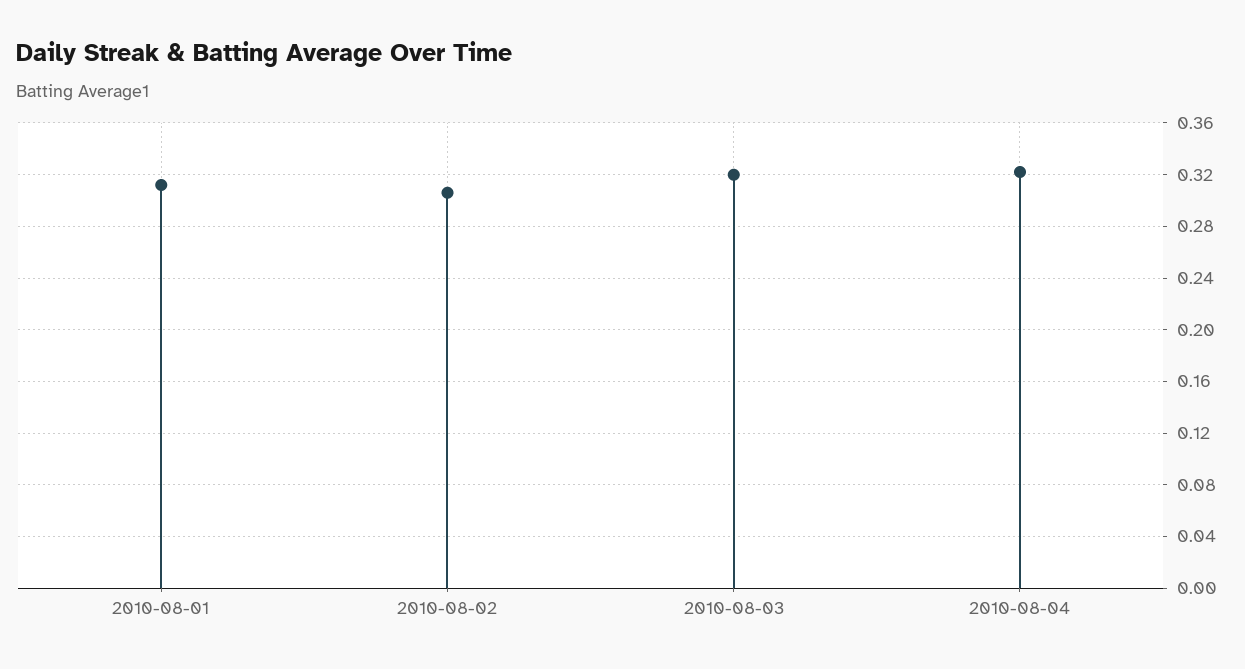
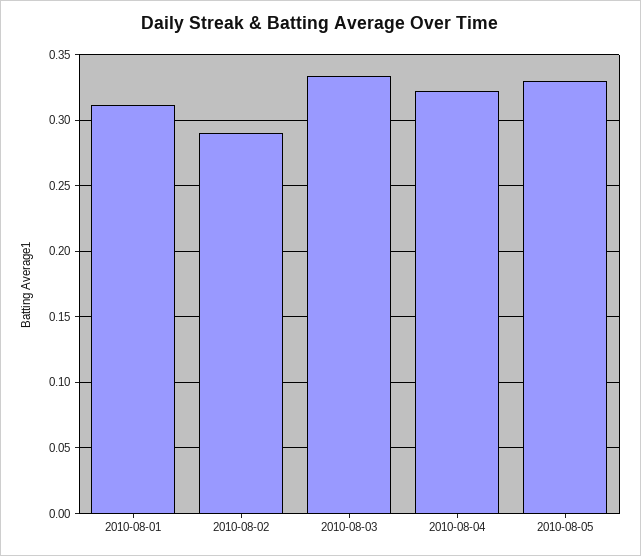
2010-08-02: 0.305 -> 0.29
2010-08-03: 0.32 -> 0.335
2010-08-05: none -> 0.33

